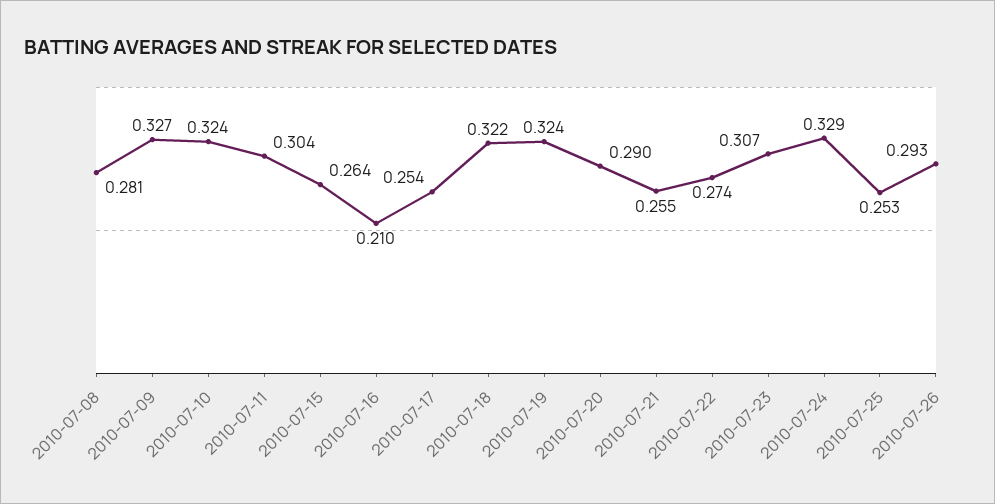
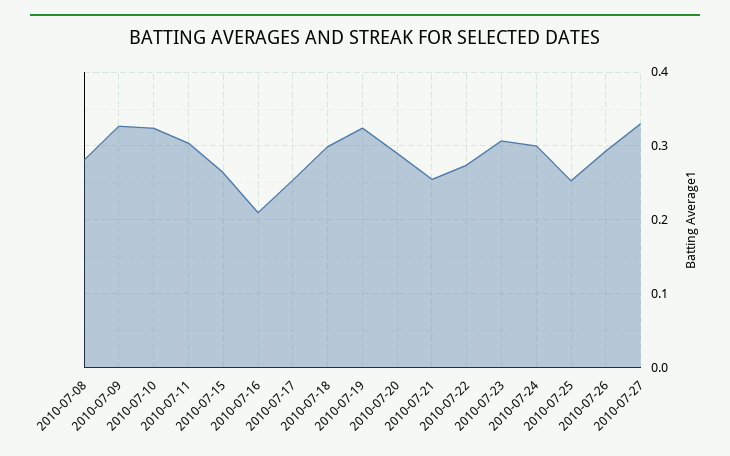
2010-07-18: 0.322 -> 0.3
2010-07-24: 0.329 -> 0.3
2010-07-27: none -> 0.33

